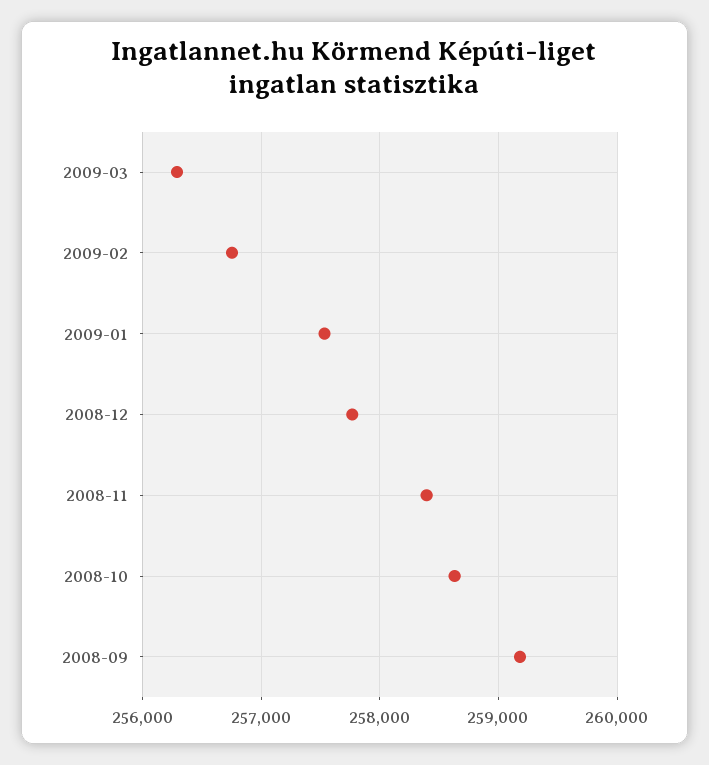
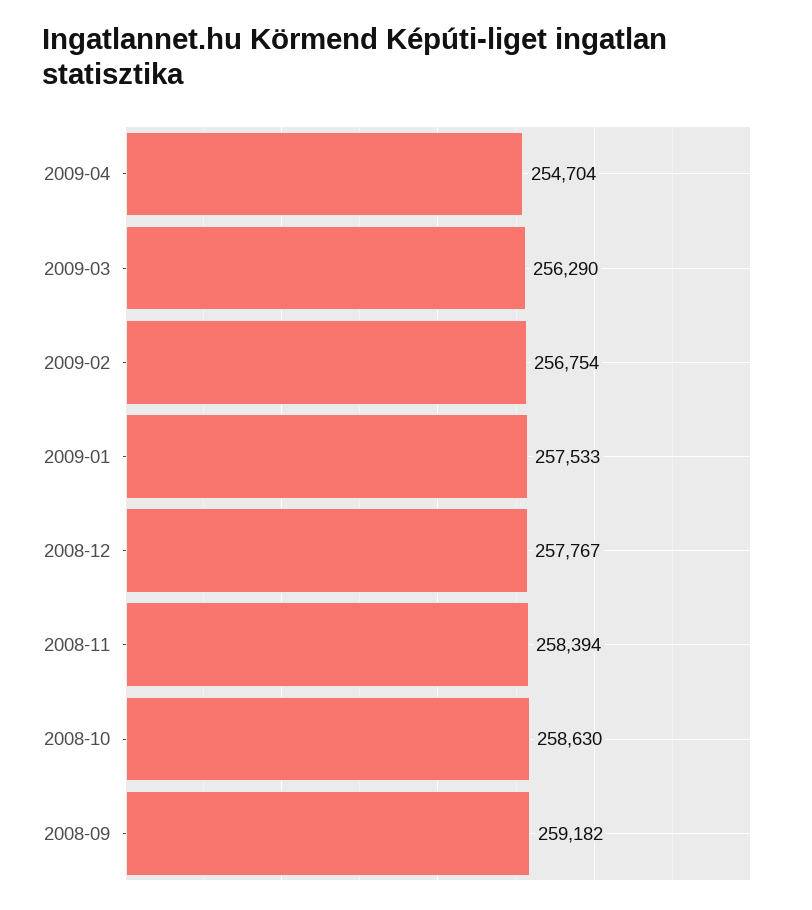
2009-04: none -> 254704

